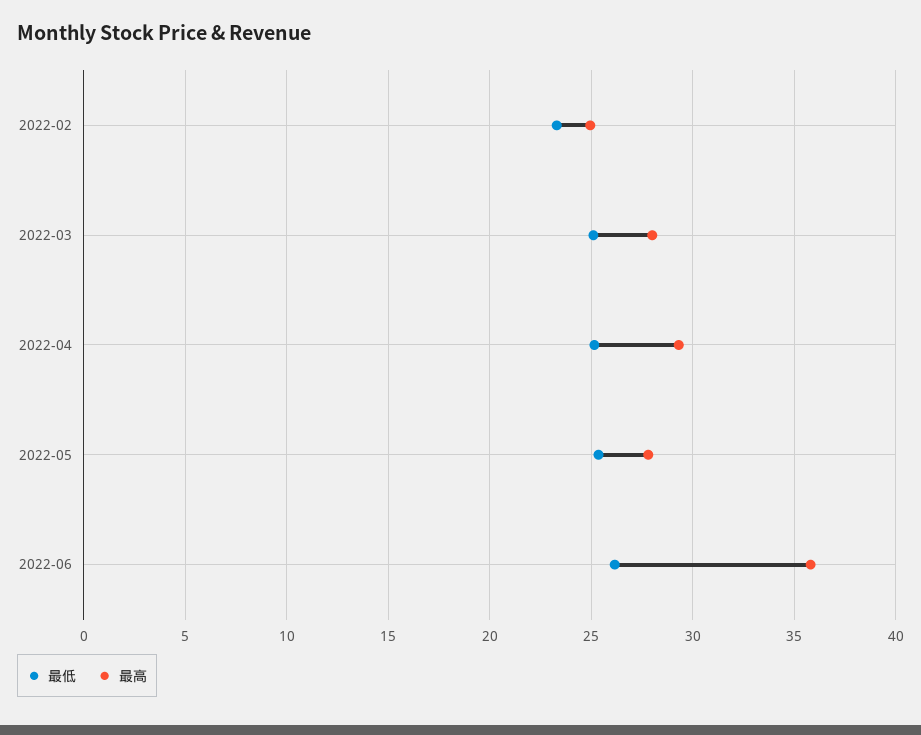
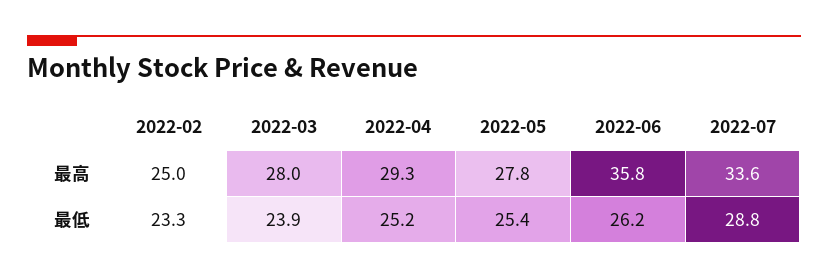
最低, 2022-03: 25 -> 23.9
最高, 2022-07: none -> 33.6
最低, 2022-07: none -> 28.8

